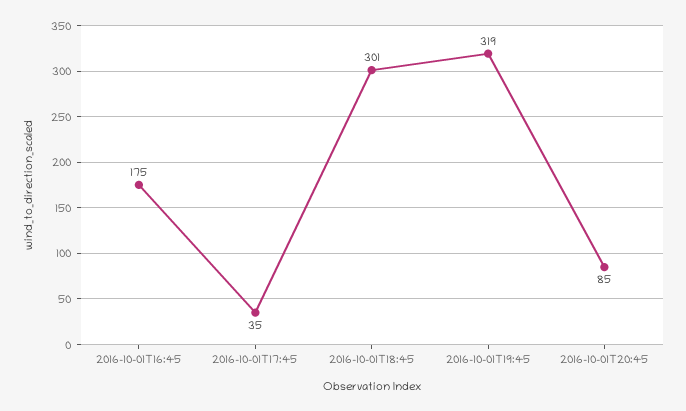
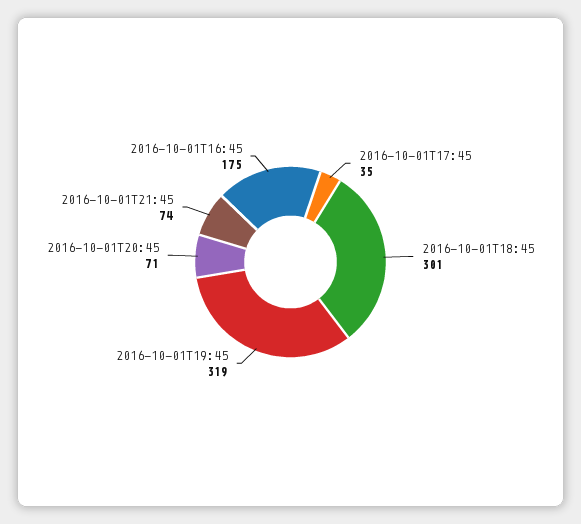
2016-10-01T20:45: 85 -> 71
2016-10-01T21:45: none -> 74

